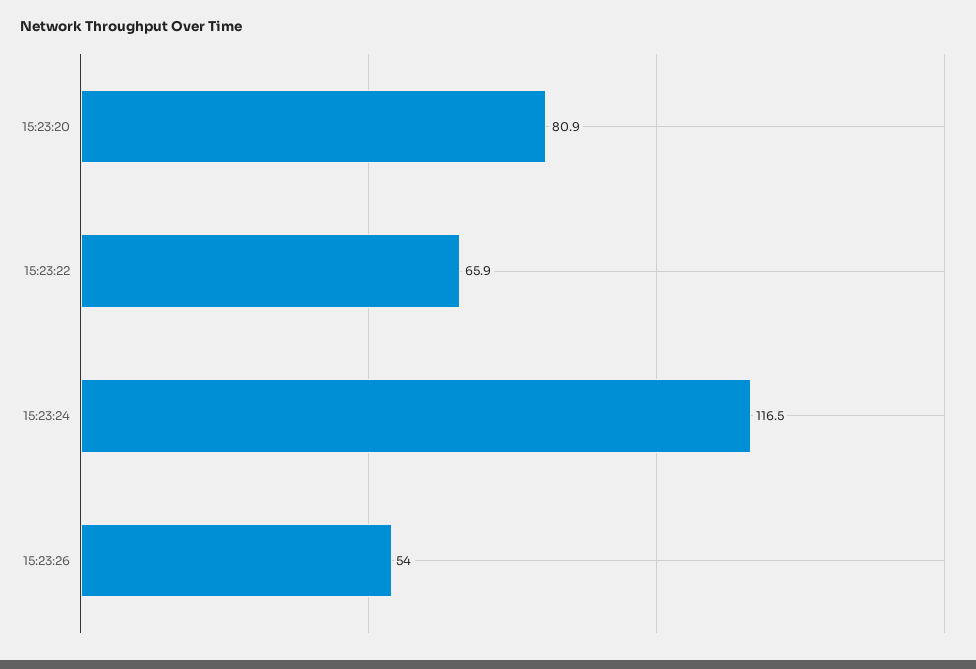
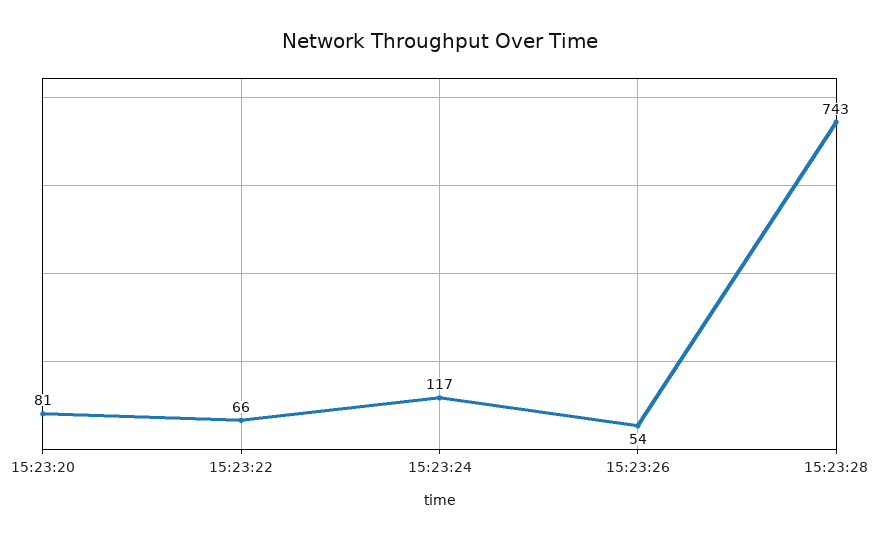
15:23:28: none -> 743

